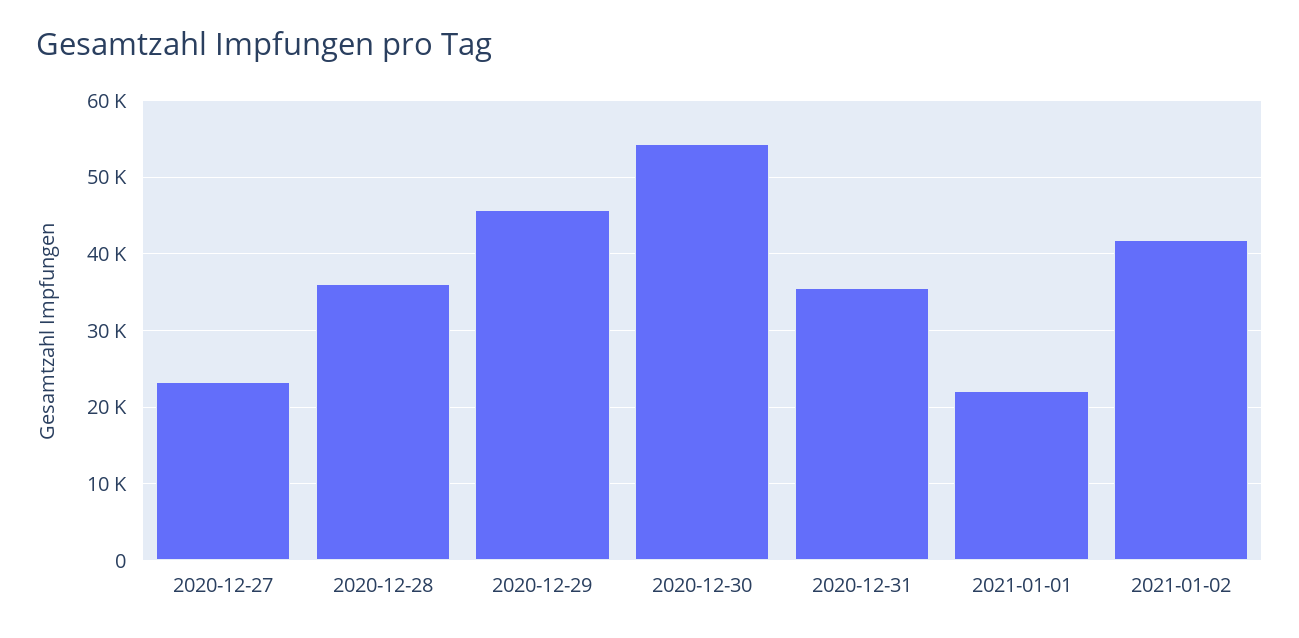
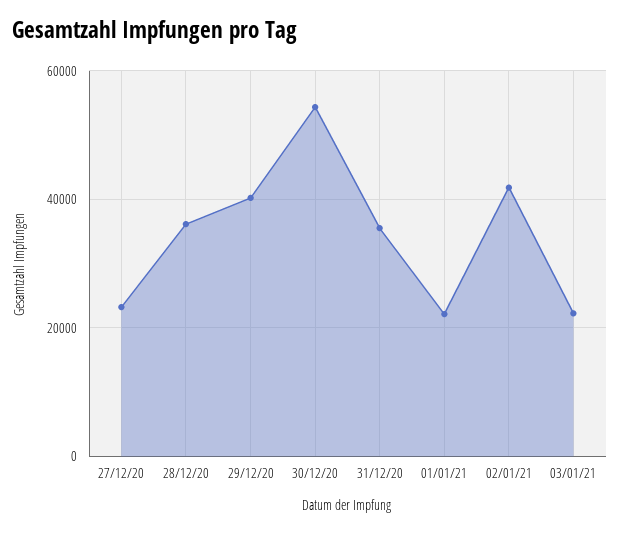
2020-12-29: 46000 -> 40000
03/01/21: none -> 22000

